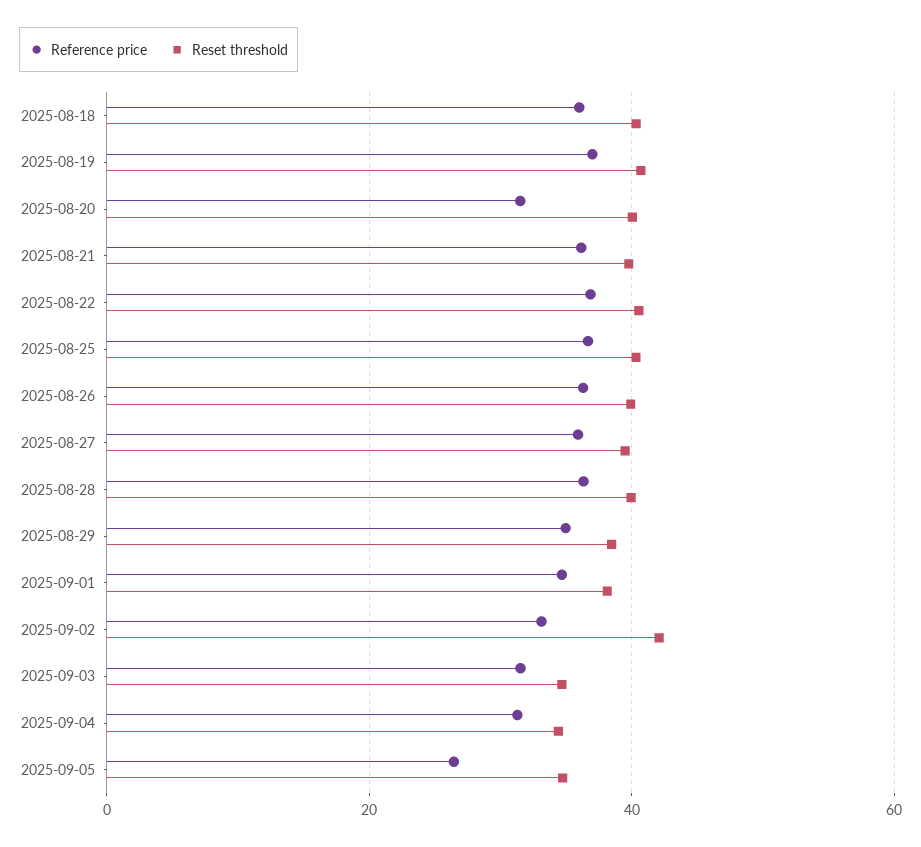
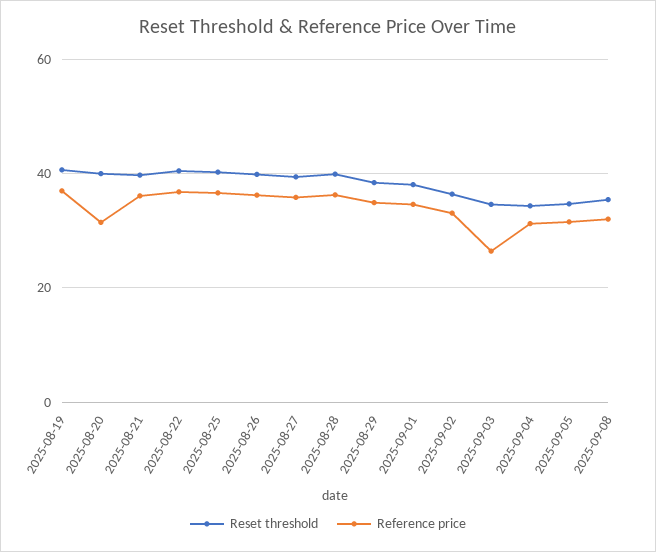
Reference price, 2025-08-18: 36 -> none
Reset threshold, 2025-08-18: 40 -> none
Reset threshold, 2025-09-02: 42 -> 36
Reference price, 2025-09-03: 32 -> 26
Reference price, 2025-09-05: 26 -> 32
Reset threshold, 2025-09-08: none -> 36
Reference price, 2025-09-08: none -> 32

